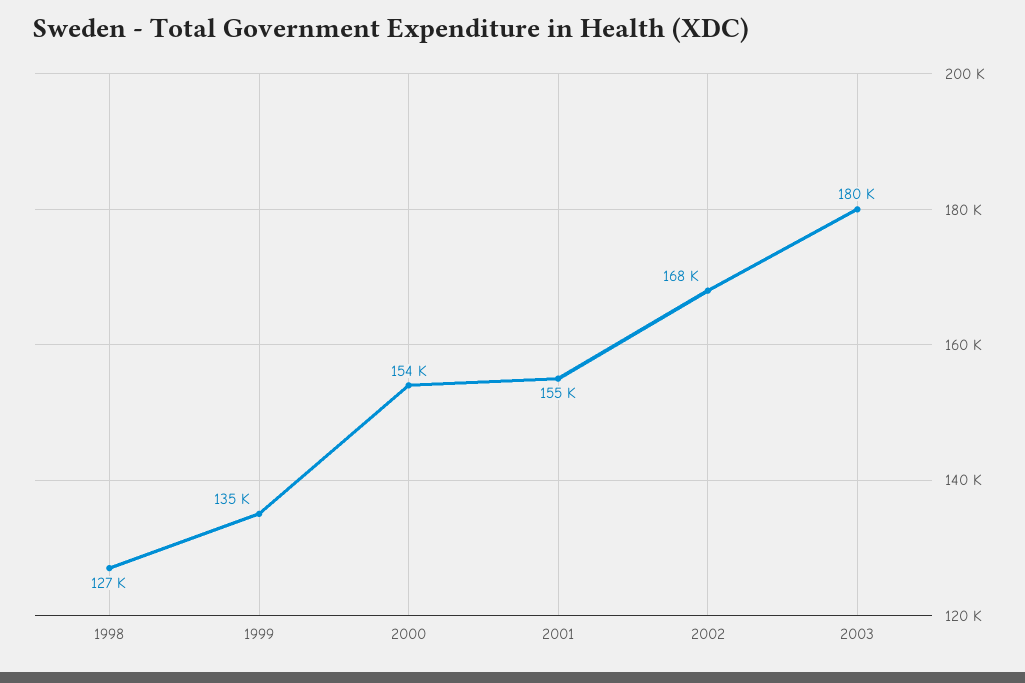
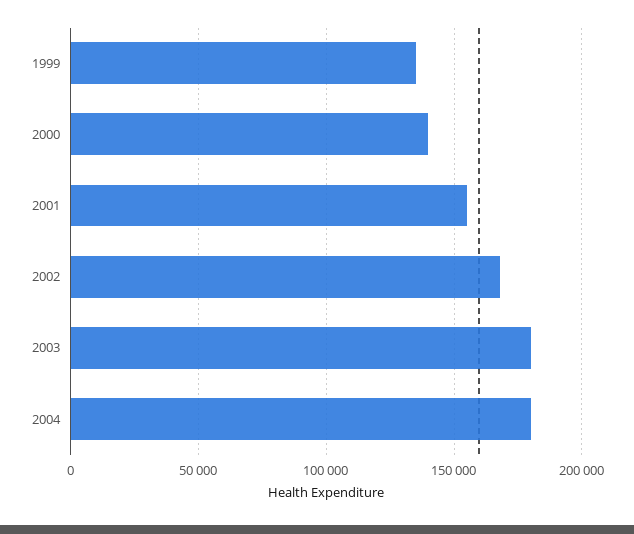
1998: 127000 -> none
2000: 154000 -> 140000
2004: none -> 180000

